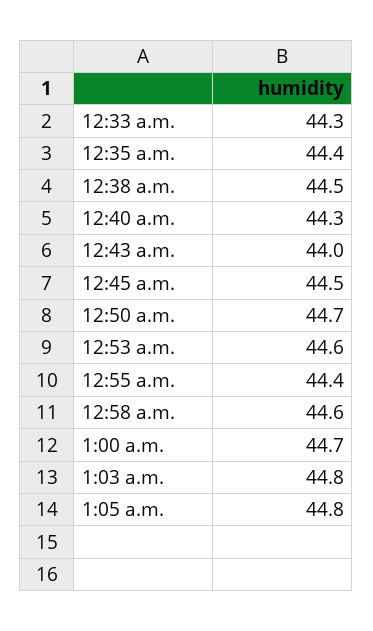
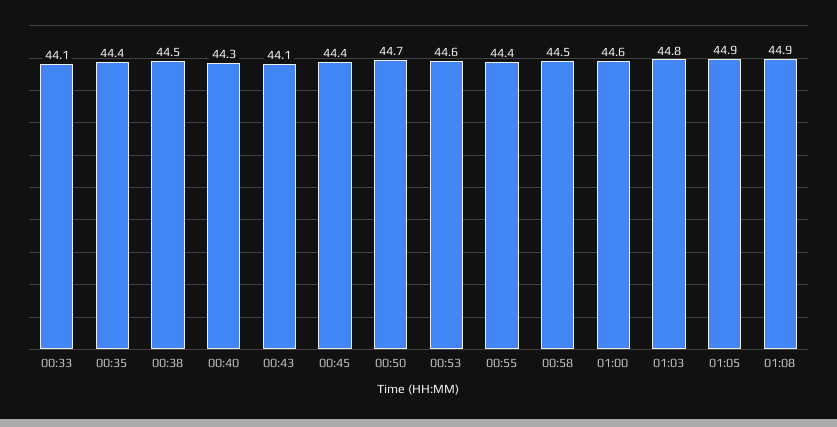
12:33 a.m.: 44.3 -> 44.1
12:43 a.m.: 44 -> 44.1
12:45 a.m.: 44.5 -> 44.4
12:58 a.m.: 44.6 -> 44.5
1:00 a.m.: 44.7 -> 44.6
1:05 a.m.: 44.8 -> 44.9
01:08: none -> 44.9

